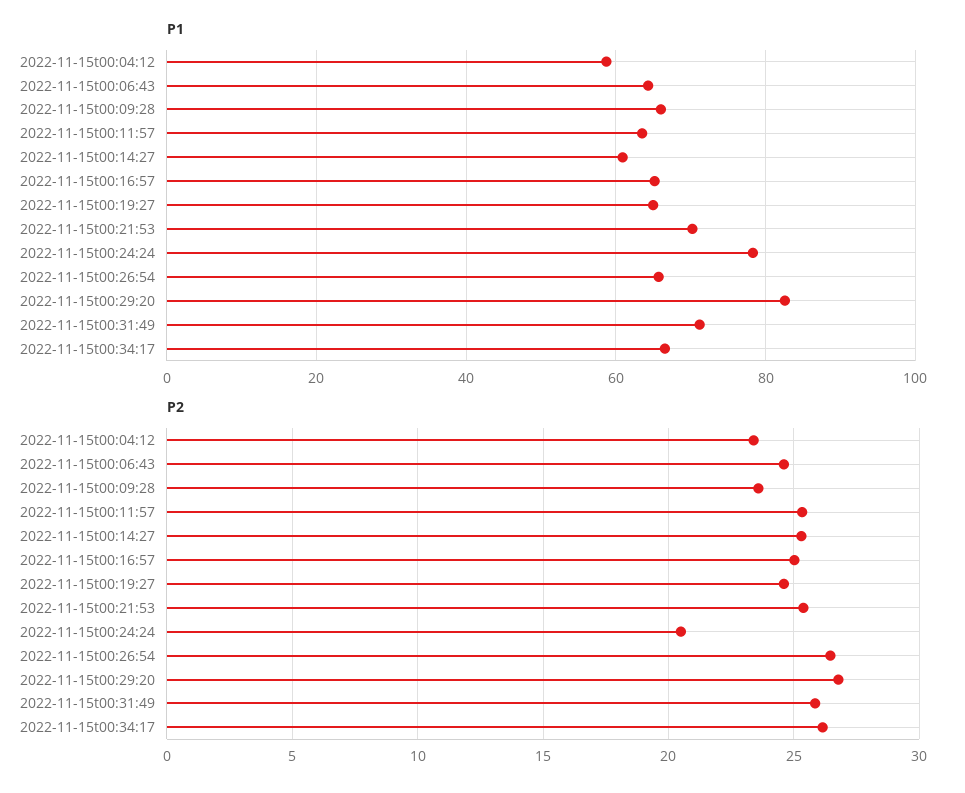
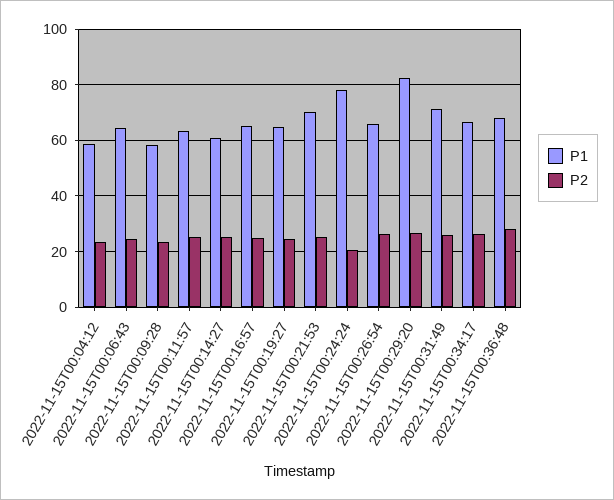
P1, 2022-11-15t00:09:28: 66 -> 57.5
P1, 2022-11-15T00:36:48: none -> 67.5
P2, 2022-11-15T00:36:48: none -> 27.5

